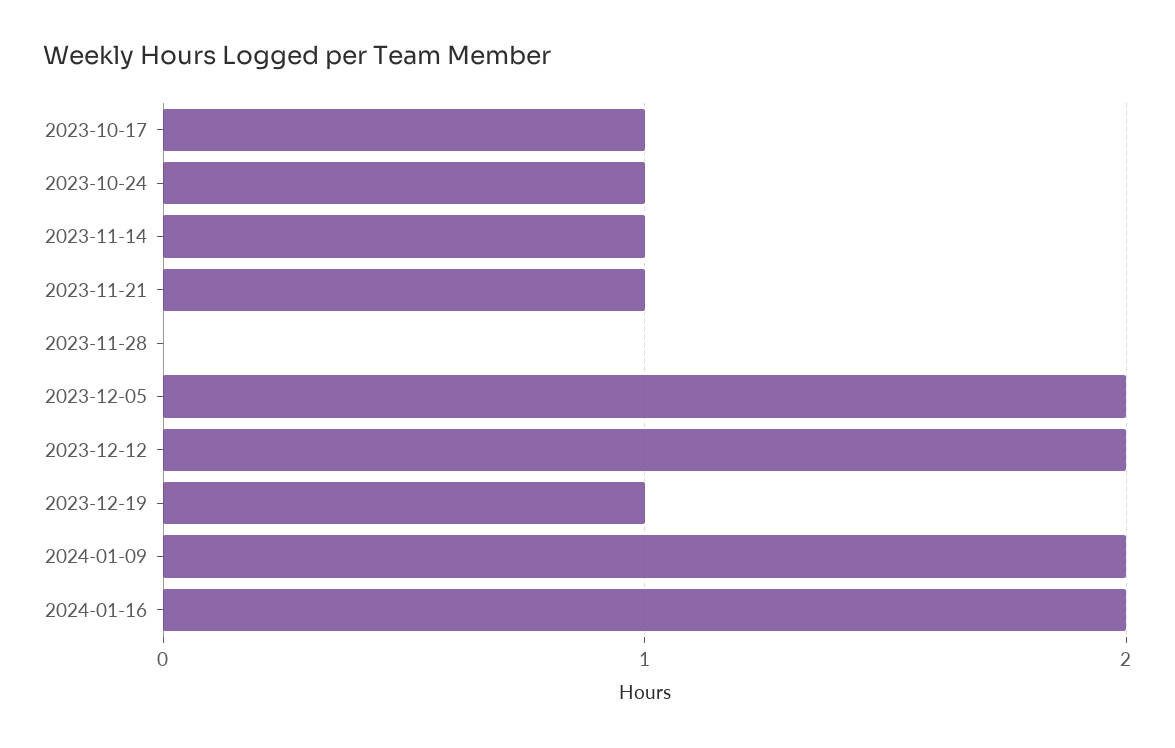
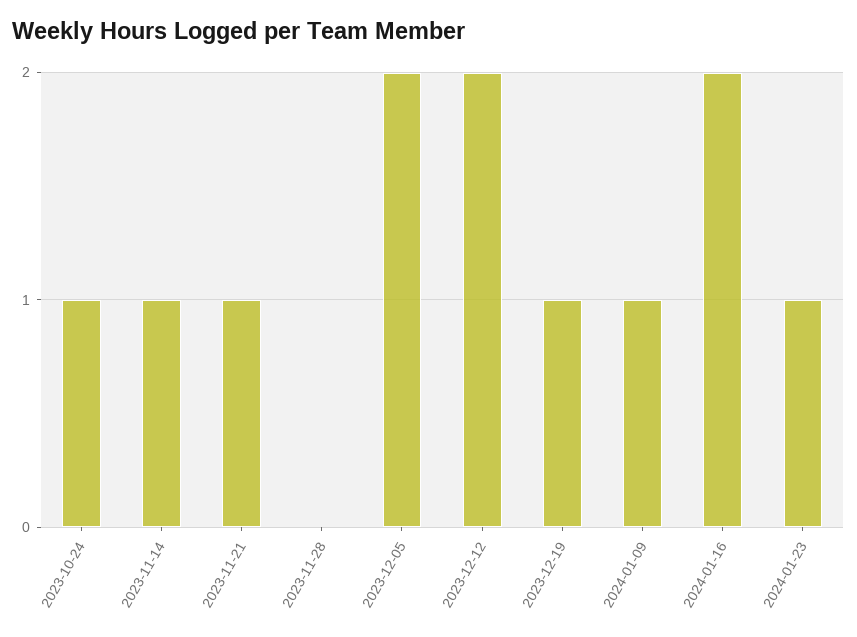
2023-10-17: 1 -> none
2024-01-09: 2 -> 1
2024-01-23: none -> 1

